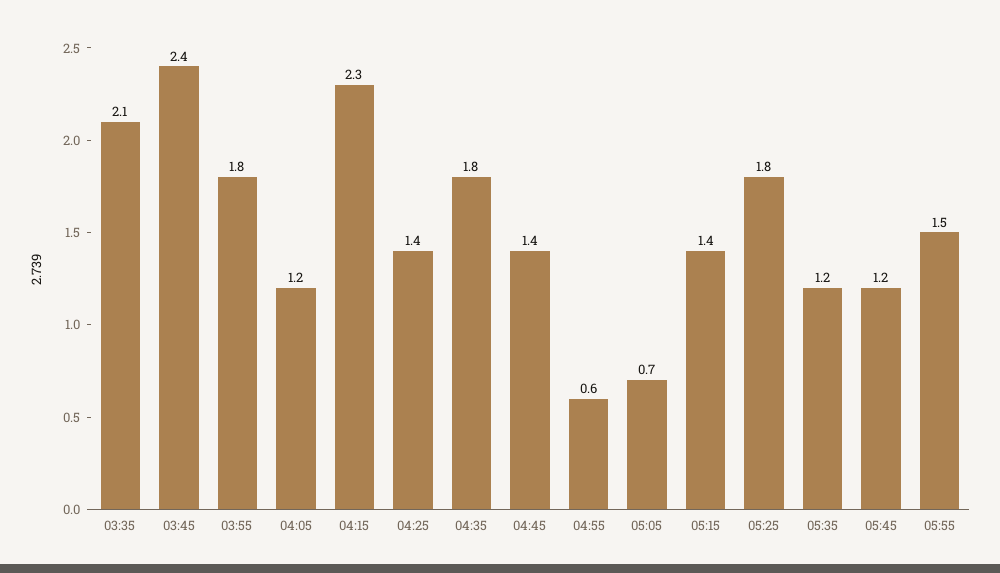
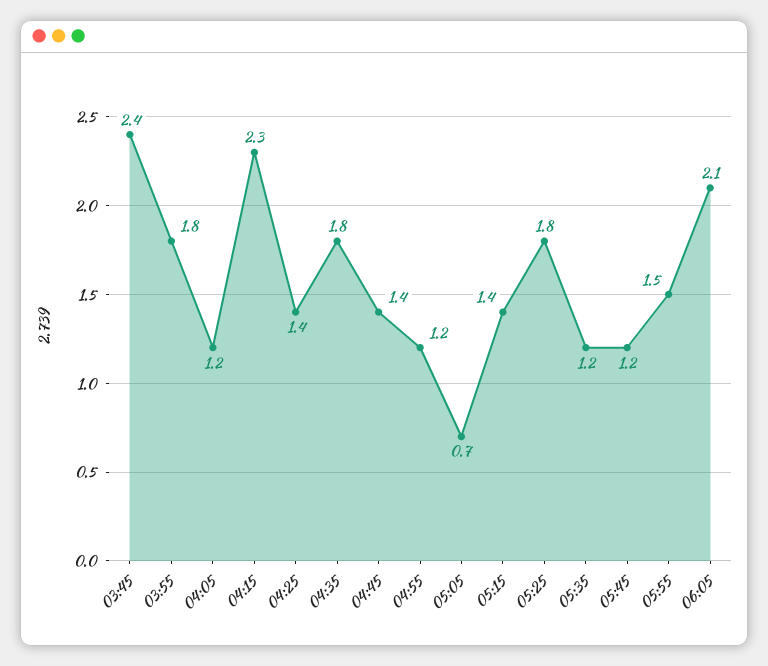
03:35: 2.1 -> none
04:55: 0.6 -> 1.2
06:05: none -> 2.1

